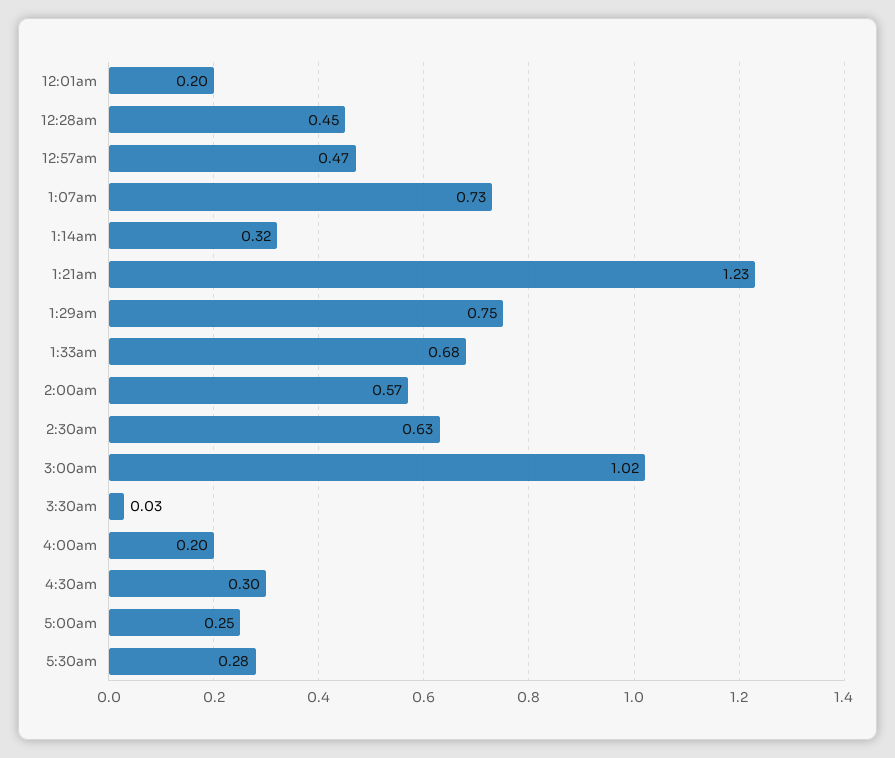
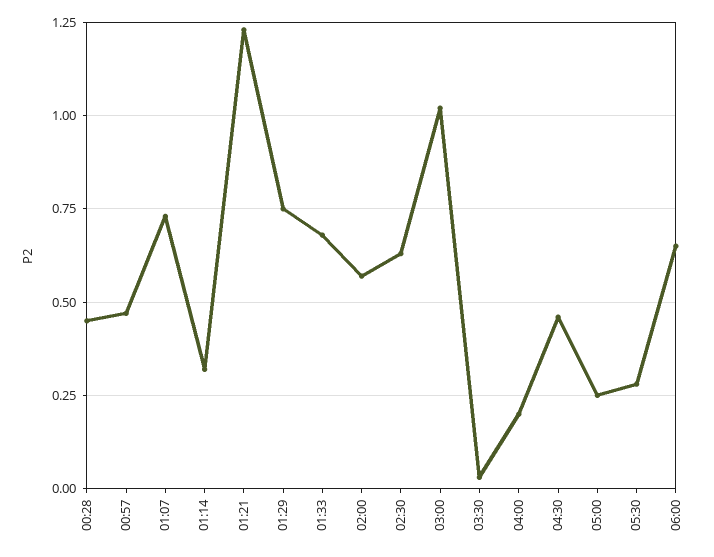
12:01am: 0.2 -> none
4:30am: 0.3 -> 0.45
06:00: none -> 0.65

